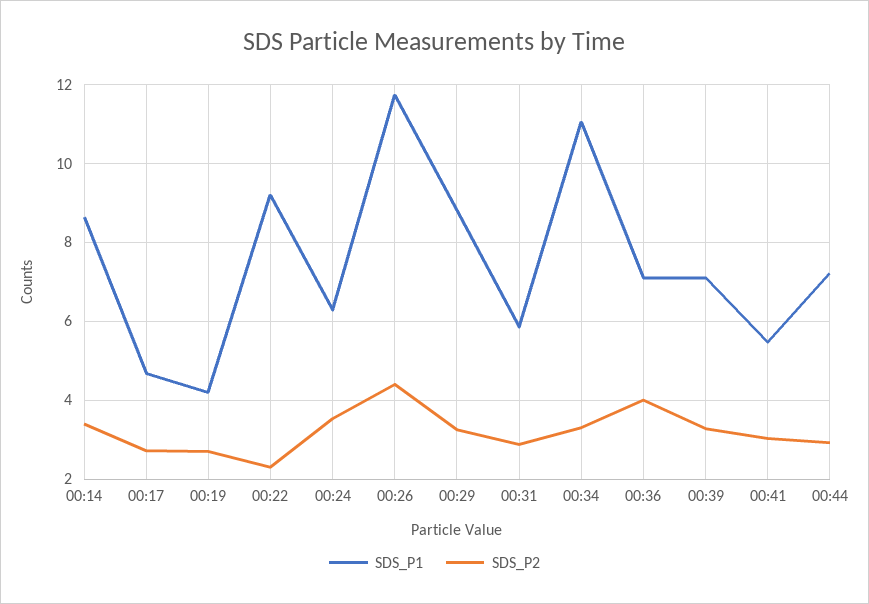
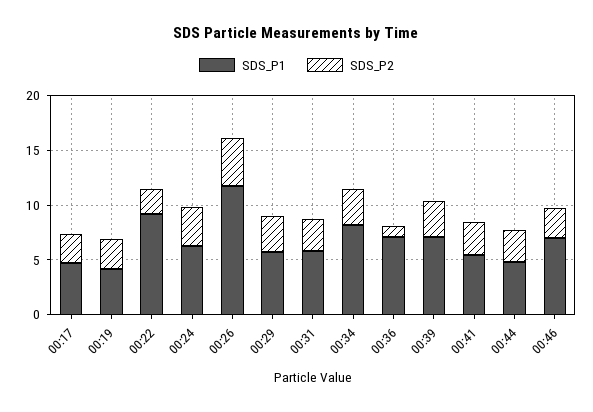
SDS_P1, 00:14: 8.6 -> none
SDS_P2, 00:14: 3.4 -> none
SDS_P1, 00:29: 8.8 -> 6
SDS_P1, 00:34: 11 -> 8
SDS_P2, 00:36: 4 -> 1
SDS_P1, 00:44: 7.2 -> 5
SDS_P1, 00:46: none -> 7
SDS_P2, 00:46: none -> 3

